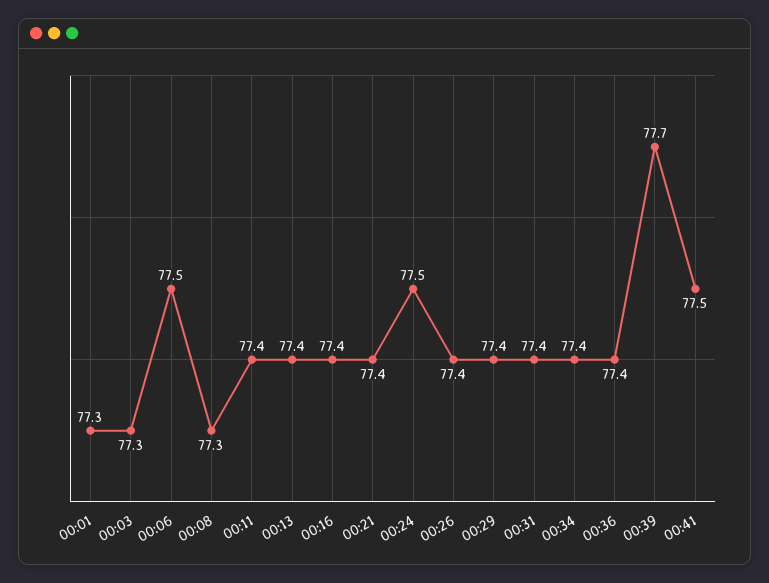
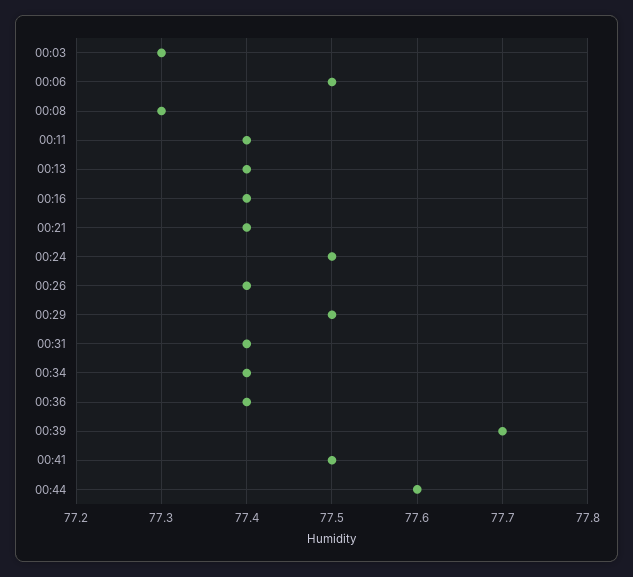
00:01: 77.3 -> none
00:29: 77.4 -> 77.5
00:44: none -> 77.6

